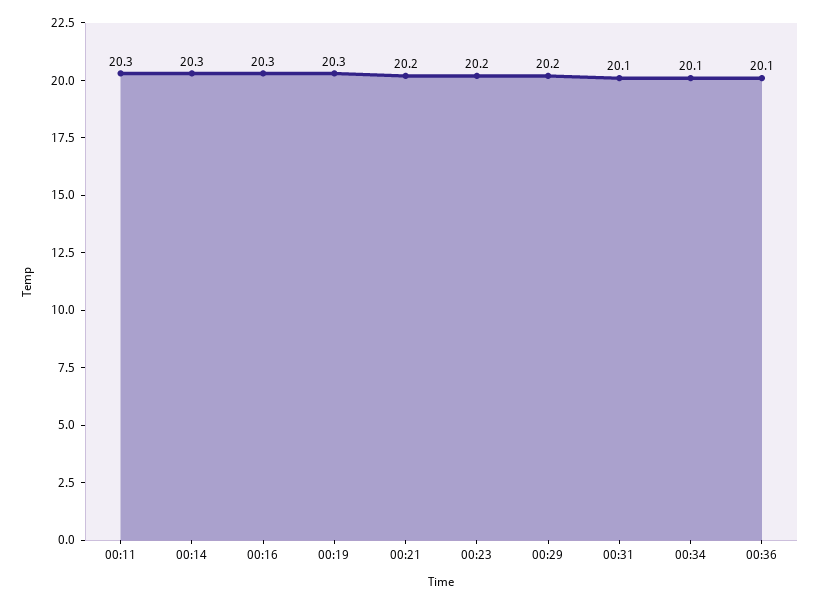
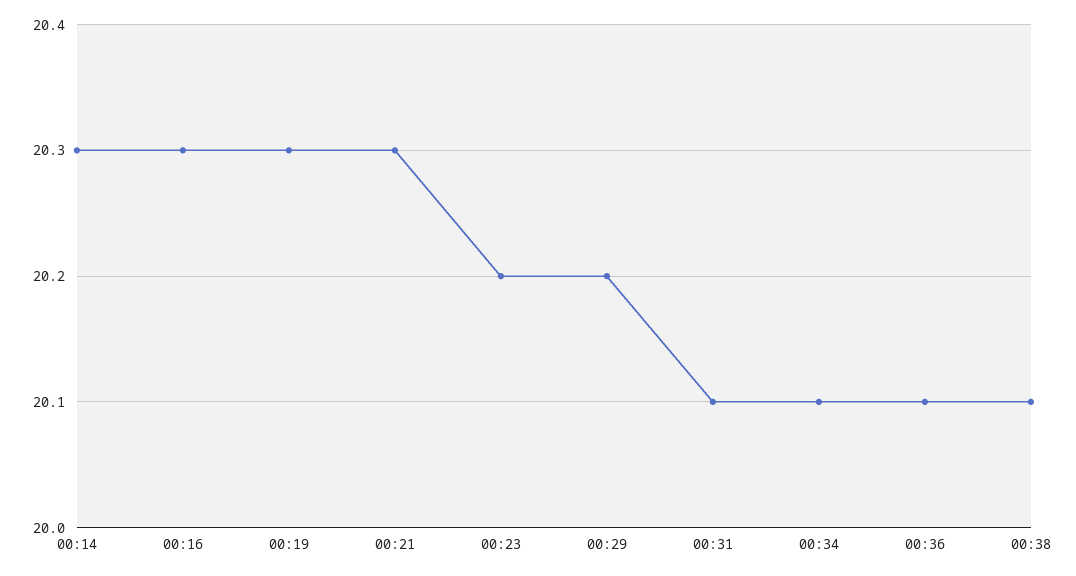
00:11: 20.3 -> none
00:21: 20.2 -> 20.3
00:38: none -> 20.1

